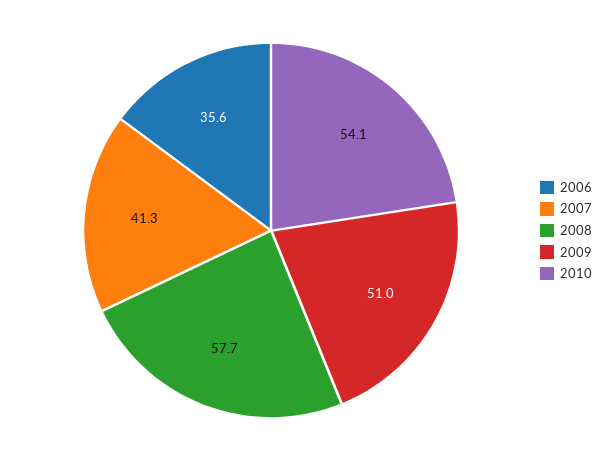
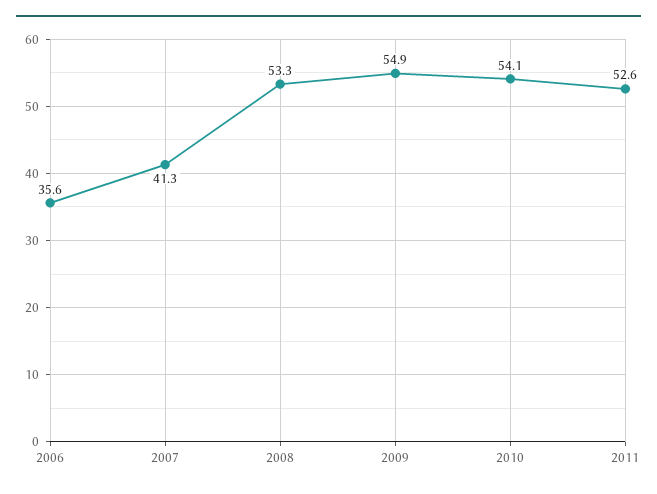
2008: 57.7 -> 53.3
2009: 51 -> 54.9
2011: none -> 52.6

